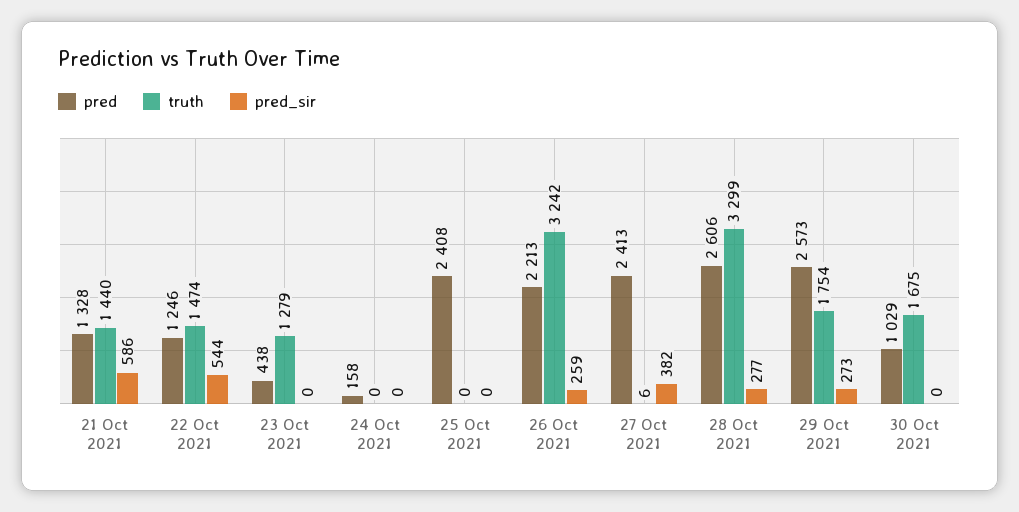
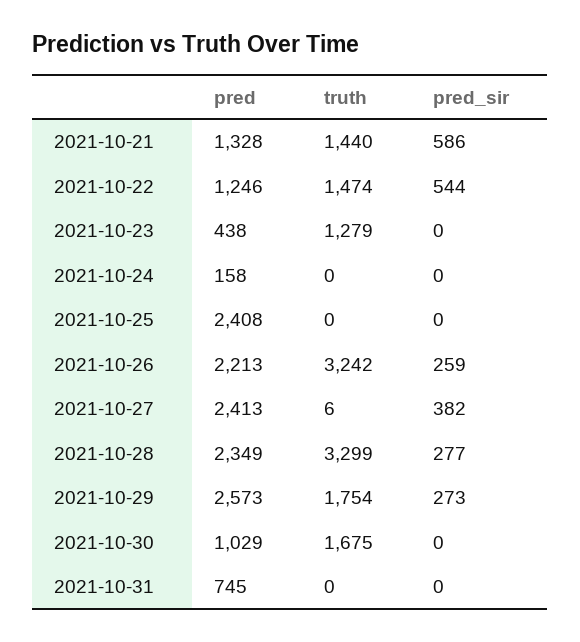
pred, 28 Oct 2021: 2606 -> 2349
pred, 2021-10-31: none -> 745
truth, 2021-10-31: none -> 0
pred_sir, 2021-10-31: none -> 0

